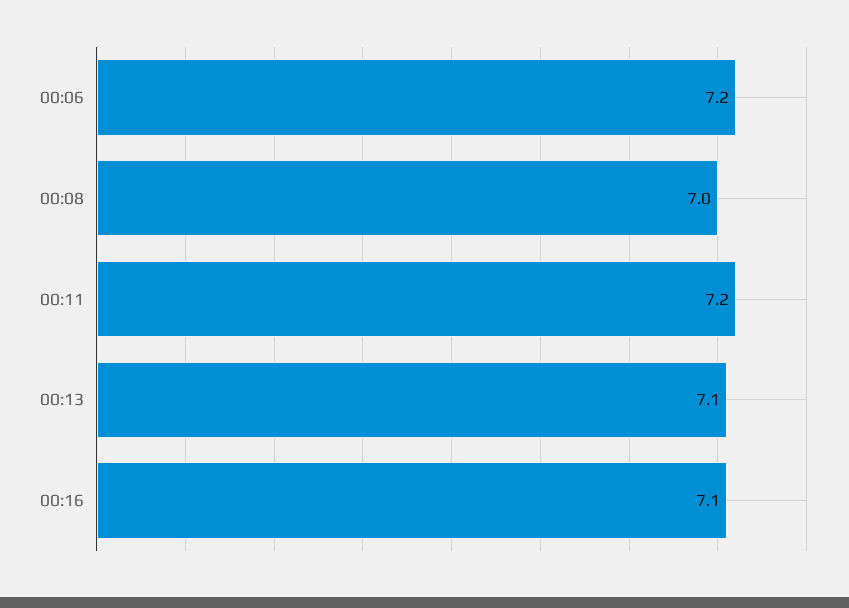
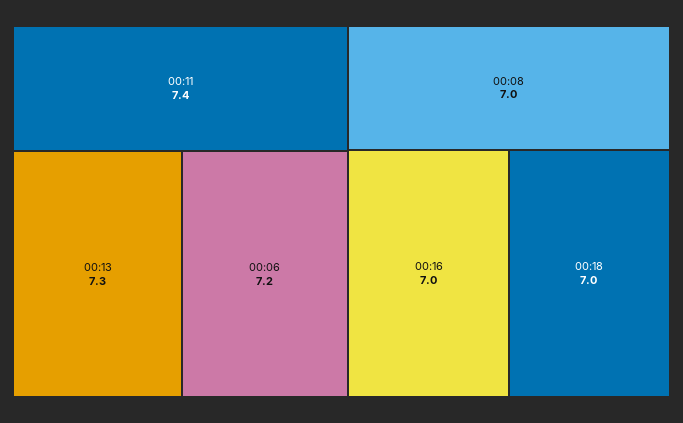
00:11: 7.2 -> 7.4
00:13: 7.1 -> 7.3
00:16: 7.1 -> 7
00:18: none -> 7

